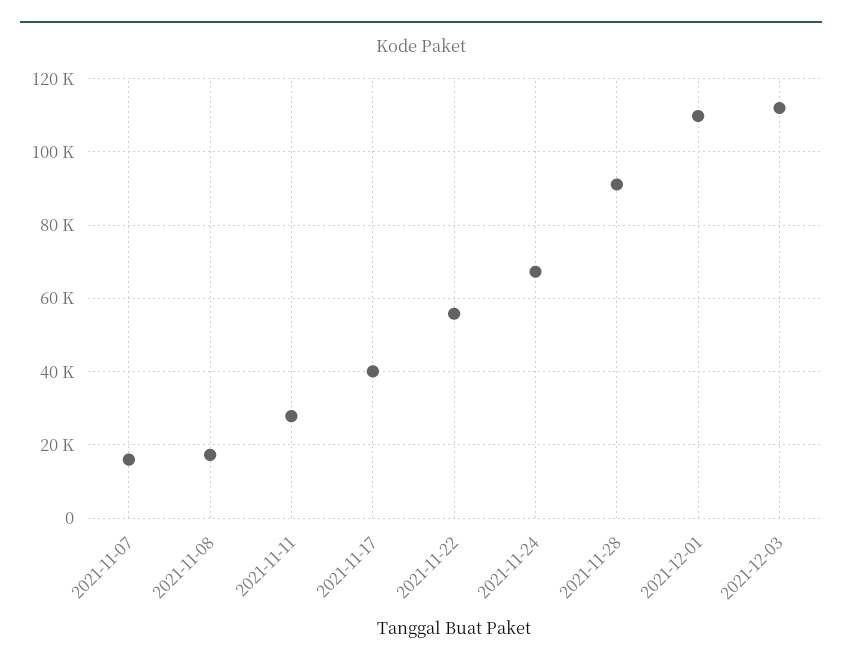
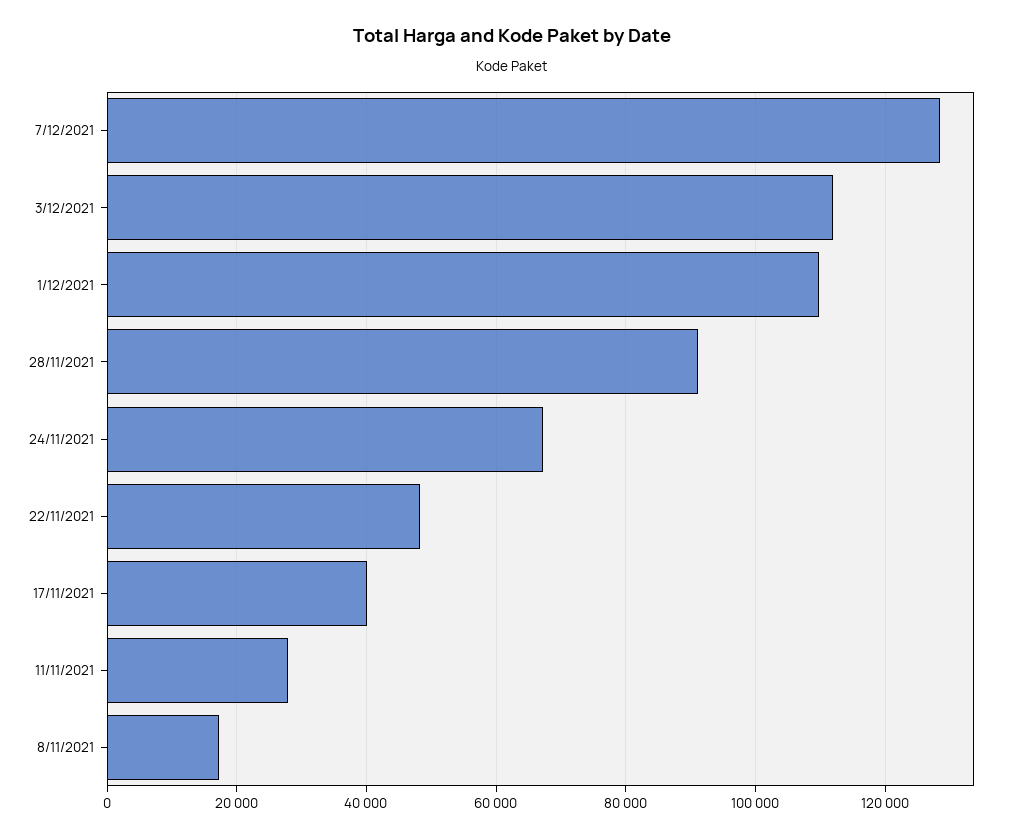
2021-11-07: 16000 -> none
2021-11-22: 56000 -> 48000
7/12/2021: none -> 128000

